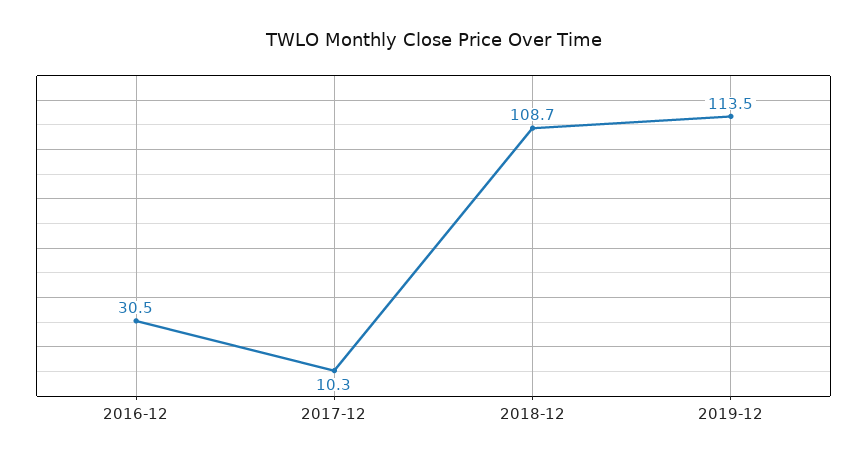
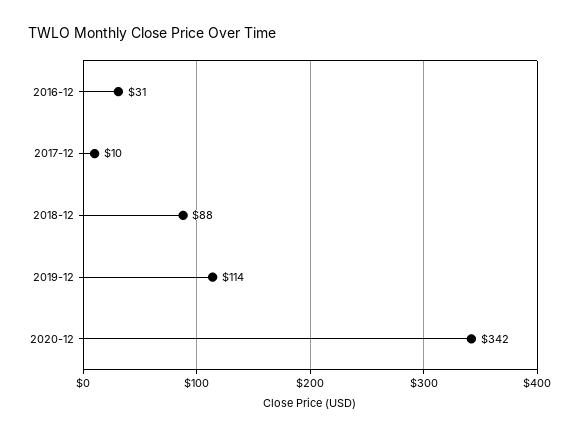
2018-12: 108.7 -> 88
2020-12: none -> 342

